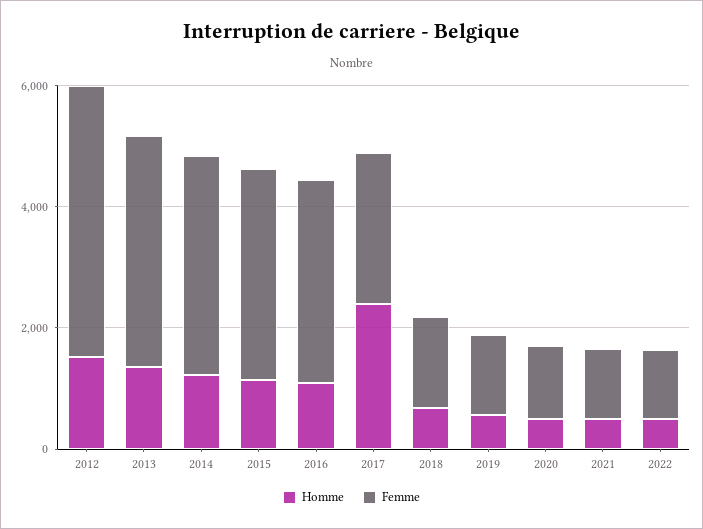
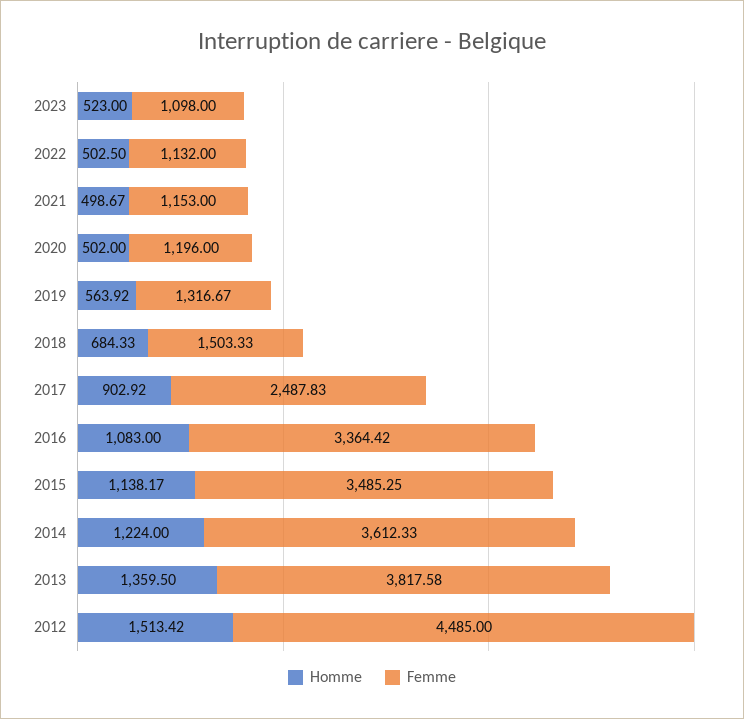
Homme, 2017: 2500 -> 902.92
Homme, 2023: none -> 523
Femme, 2023: none -> 1098

